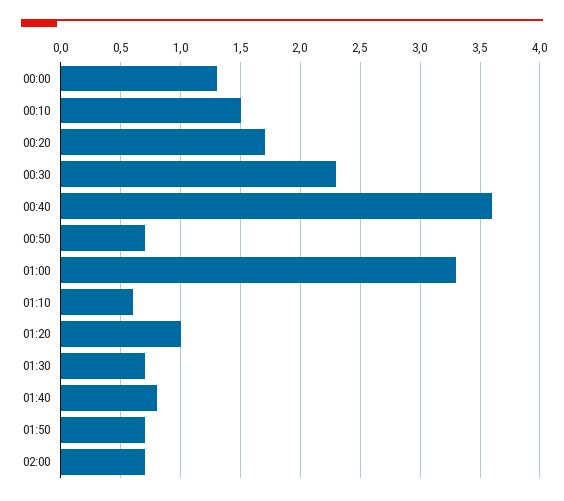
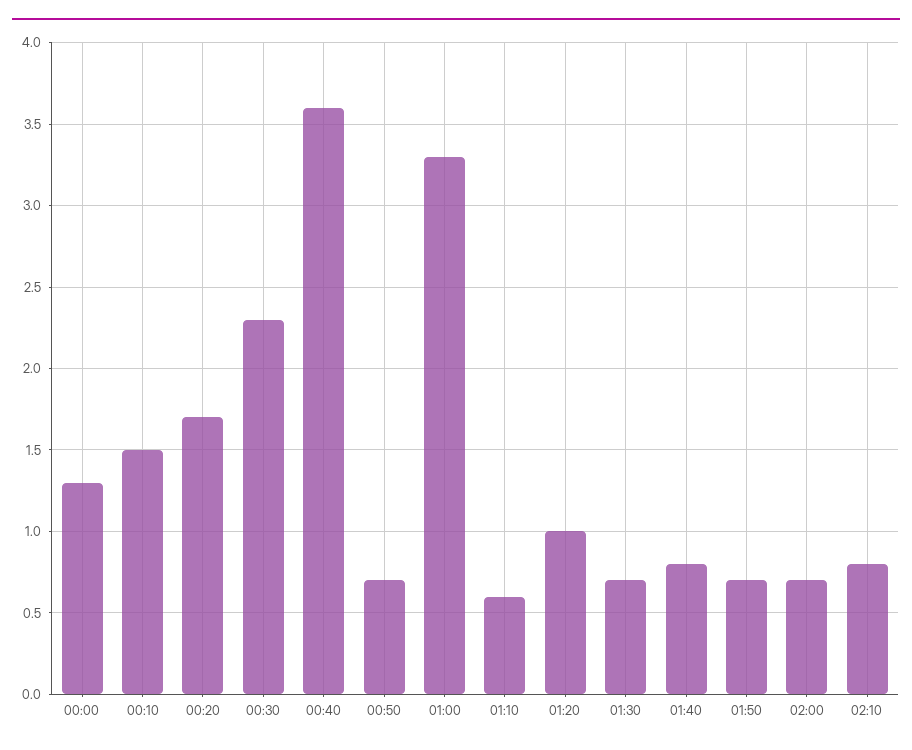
02:10: none -> 0.8

